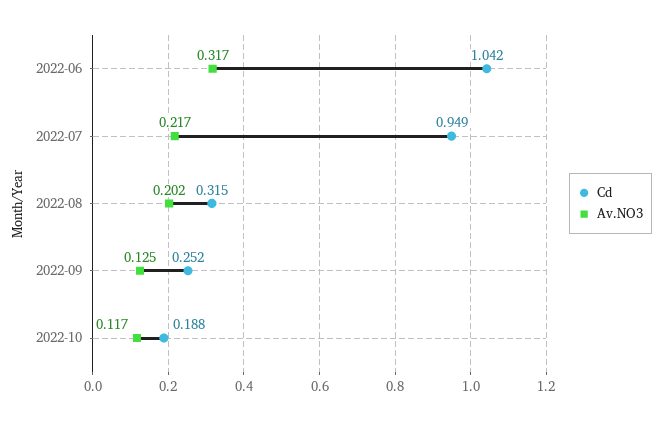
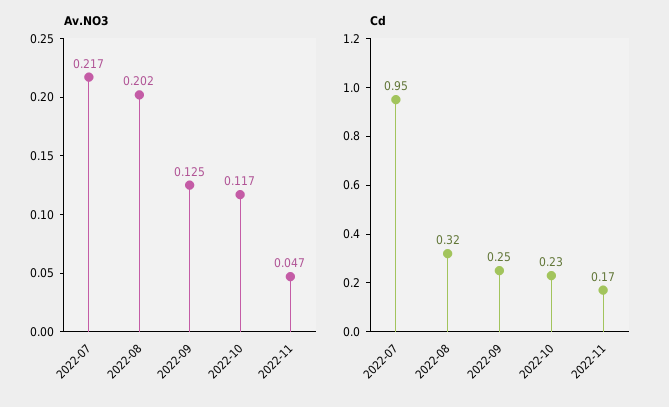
Cd, 2022-06: 1.042 -> none
Av.NO3, 2022-06: 0.317 -> none
Cd, 2022-10: 0.188 -> 0.23
Av.NO3, 2022-11: none -> 0.047
Cd, 2022-11: none -> 0.17

